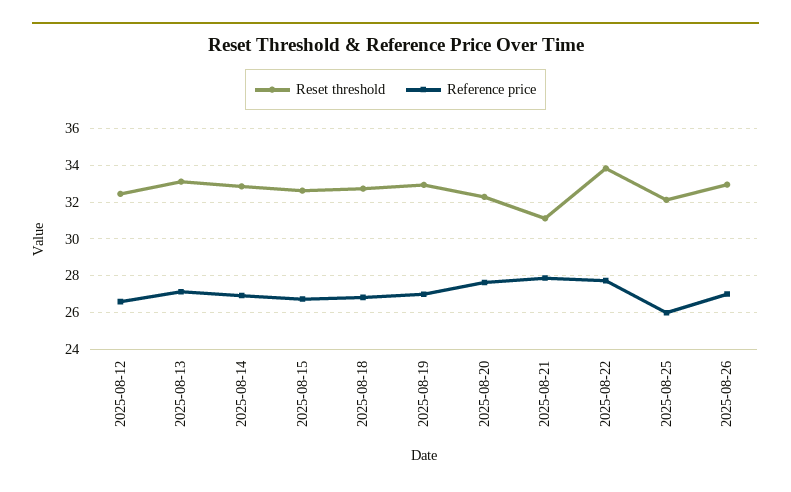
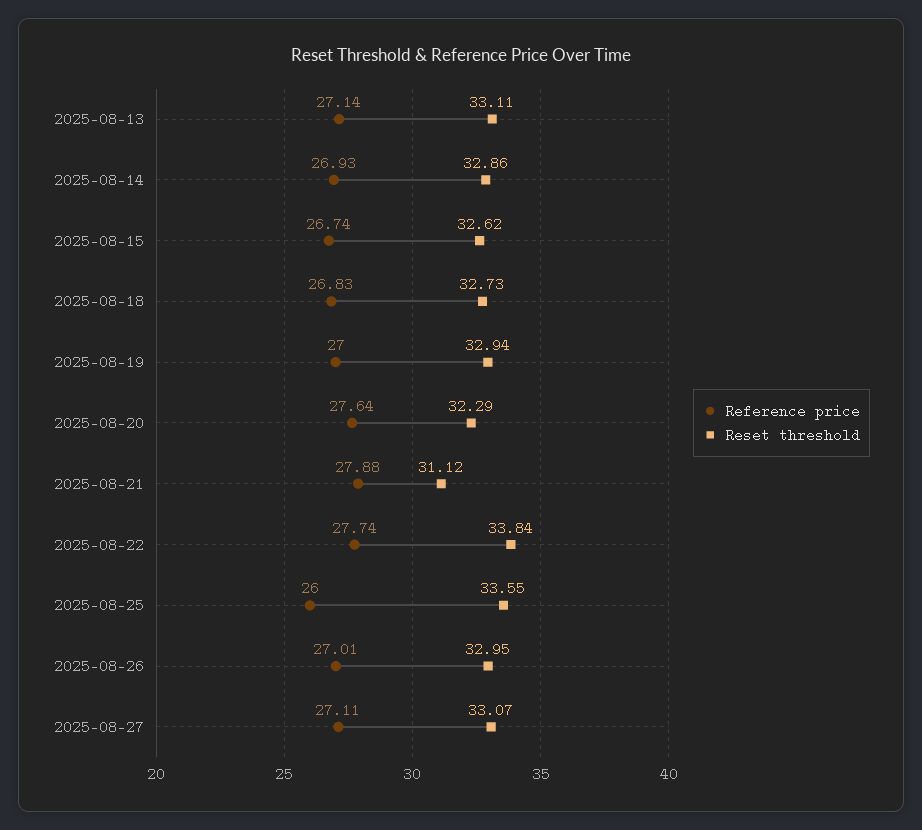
Reset threshold, 2025-08-12: 32.5 -> none
Reference price, 2025-08-12: 26.5 -> none
Reset threshold, 2025-08-25: 32 -> 33.55
Reference price, 2025-08-27: none -> 27.11
Reset threshold, 2025-08-27: none -> 33.07

